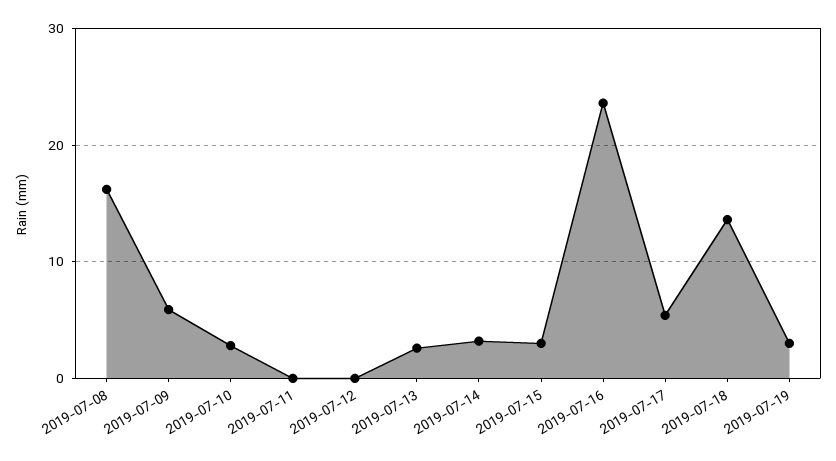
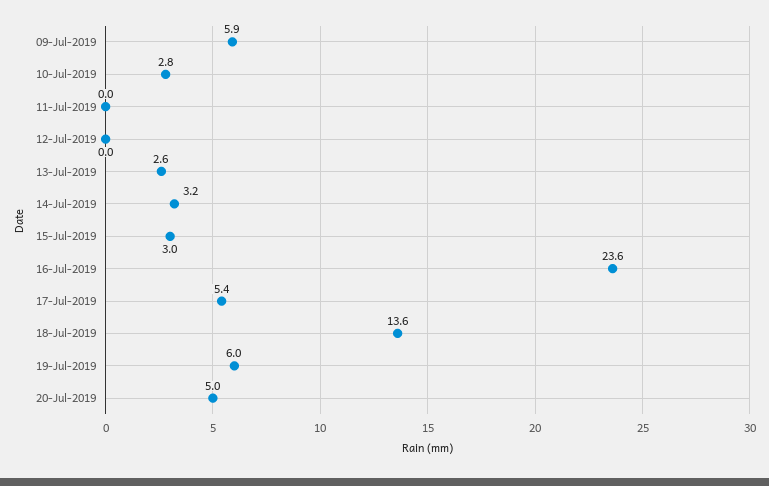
2019-07-08: 16 -> none
2019-07-19: 3 -> 6
20-Jul-2019: none -> 5

